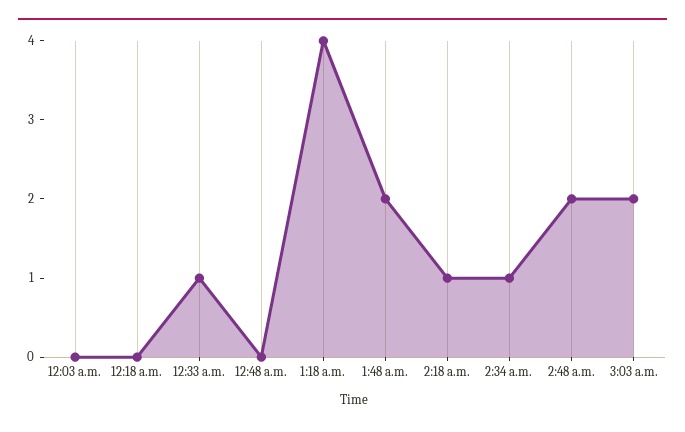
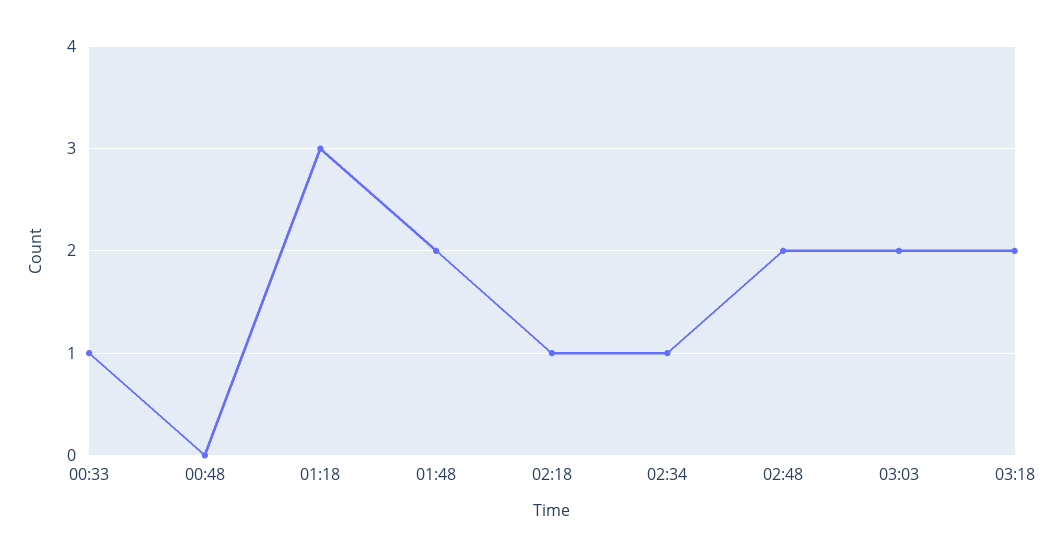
12:03 a.m.: 0 -> none
12:18 a.m.: 0 -> none
1:18 a.m.: 4 -> 3
03:18: none -> 2

